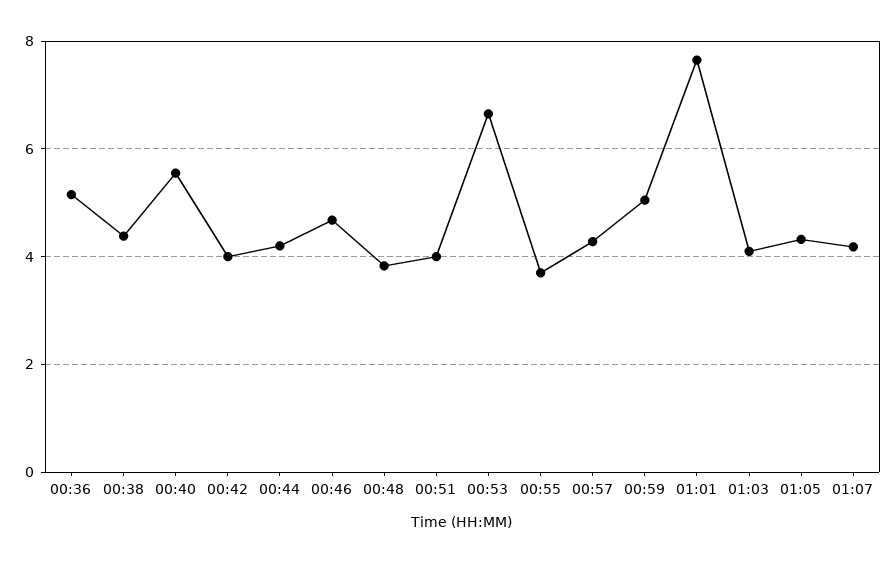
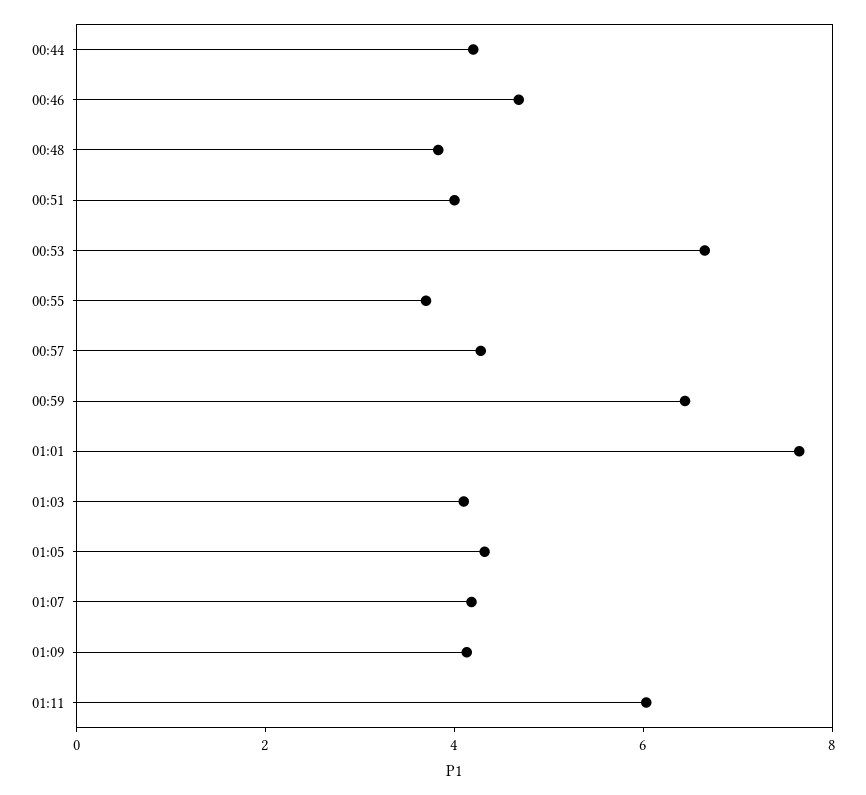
00:36: 5.2 -> none
00:38: 4.4 -> none
00:40: 5.6 -> none
00:42: 4 -> none
00:59: 5 -> 6.5
01:09: none -> 4
01:11: none -> 6

